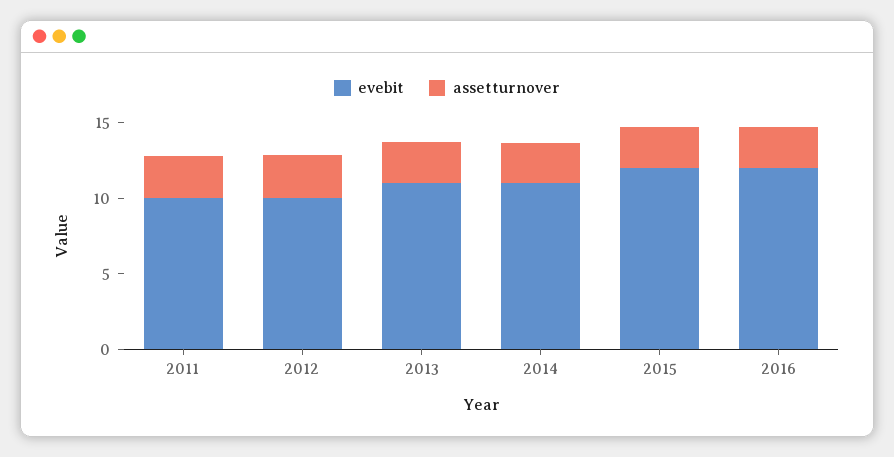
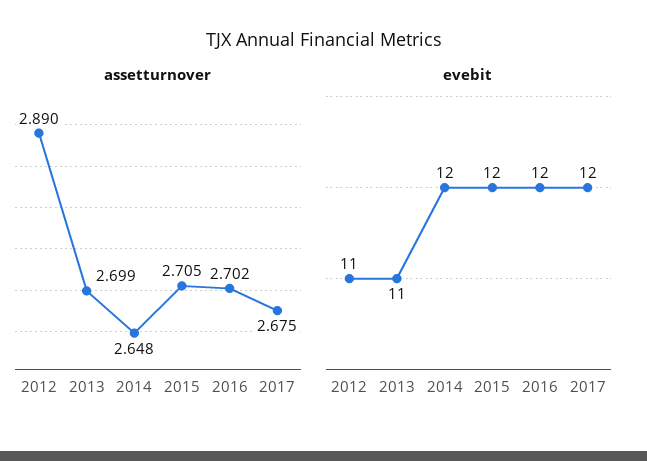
evebit, 2011: 10 -> none
assetturnover, 2011: 3 -> none
evebit, 2012: 10 -> 11
evebit, 2014: 11 -> 12
assetturnover, 2017: none -> 2.675
evebit, 2017: none -> 12

